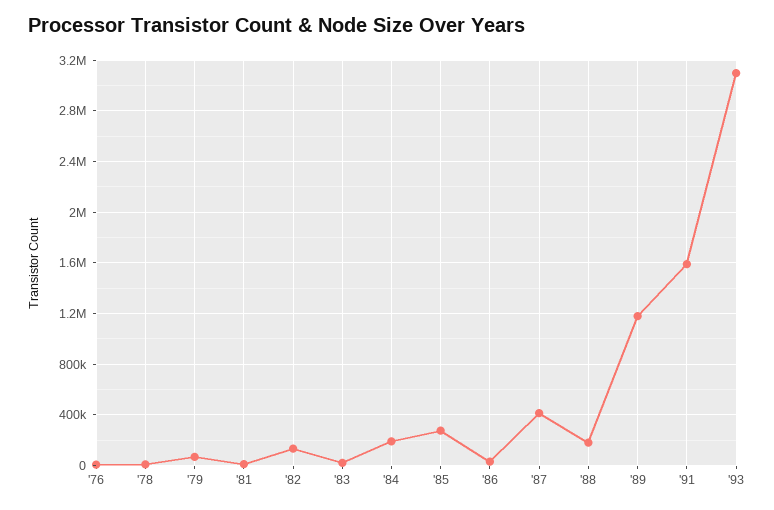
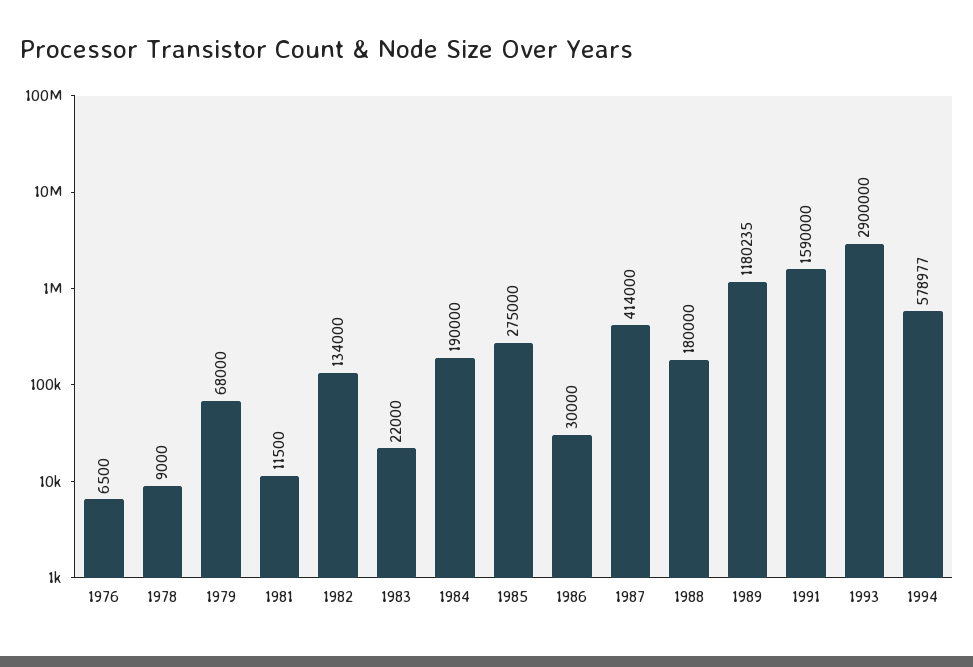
'93: 3100000 -> 2900000
1994: none -> 578977

